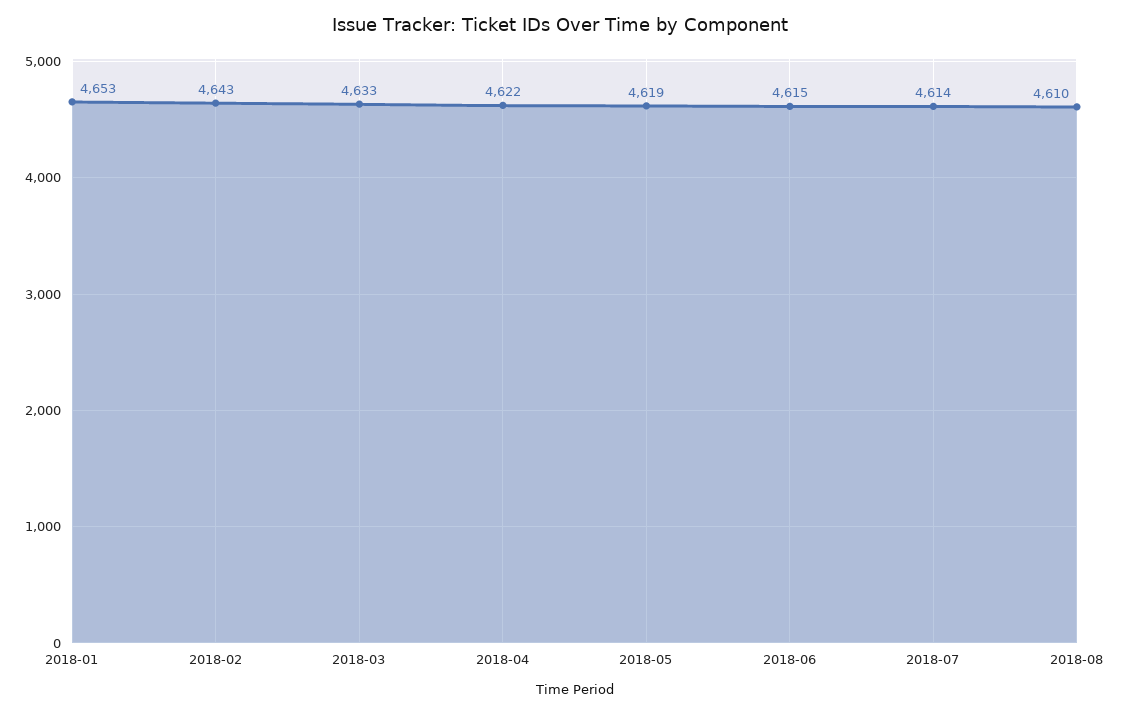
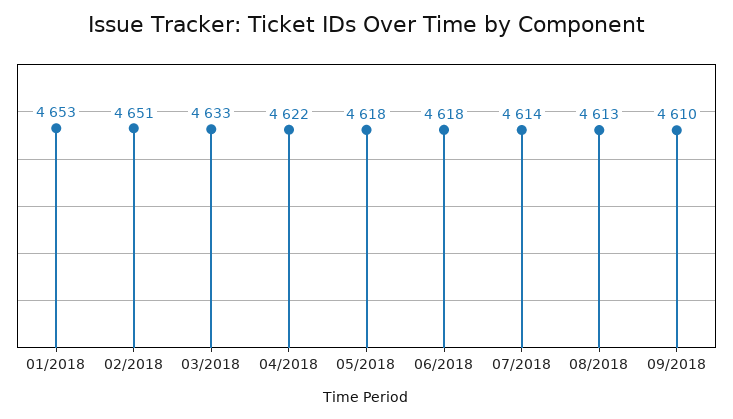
2018-02: 4643 -> 4651
2018-05: 4619 -> 4618
2018-06: 4615 -> 4618
2018-08: 4610 -> 4613
09/2018: none -> 4610

